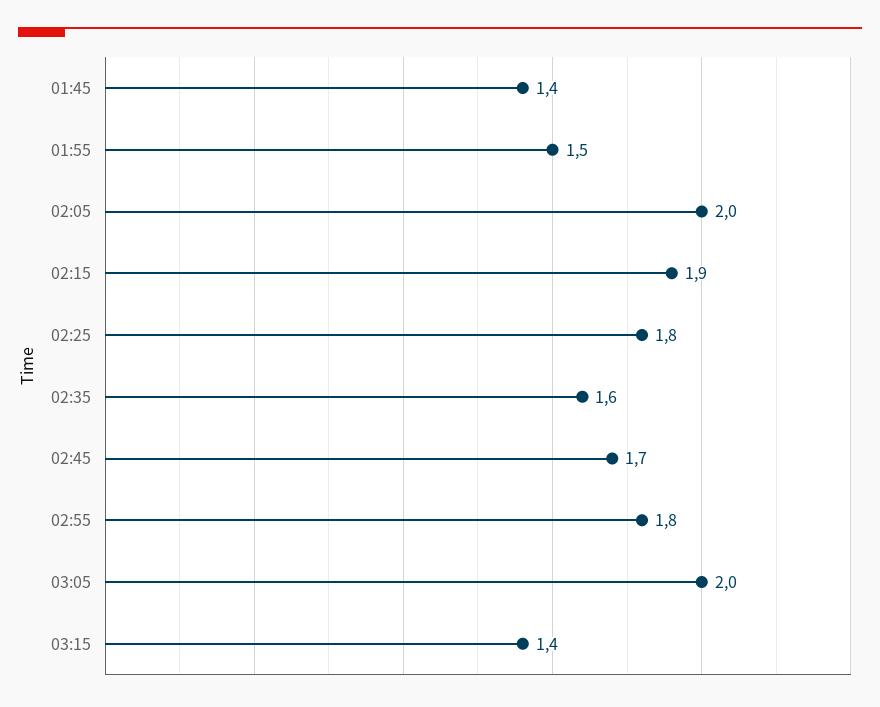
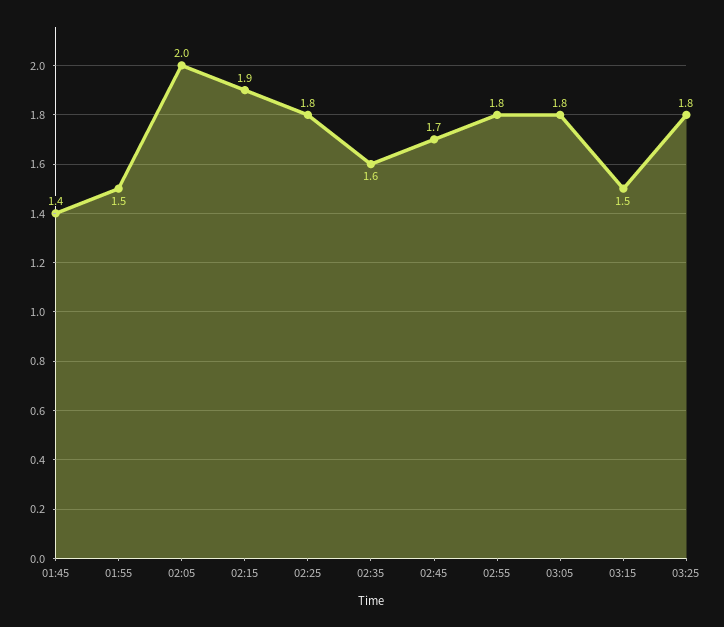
03:05: 2 -> 1.8
03:15: 1.4 -> 1.5
03:25: none -> 1.8

